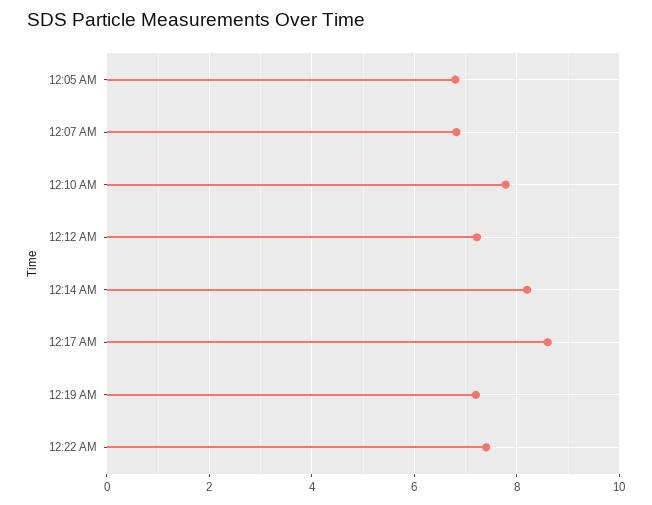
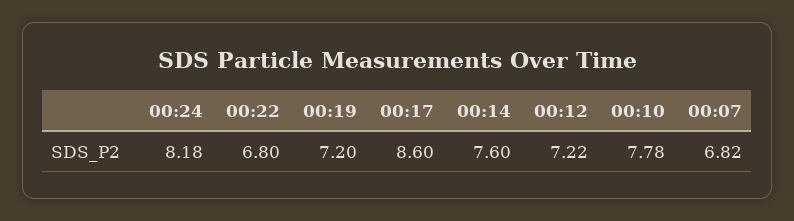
12:05 AM: 6.8 -> none
12:14 AM: 8.2 -> 7.6
12:22 AM: 7.4 -> 6.8
00:24: none -> 8.18

